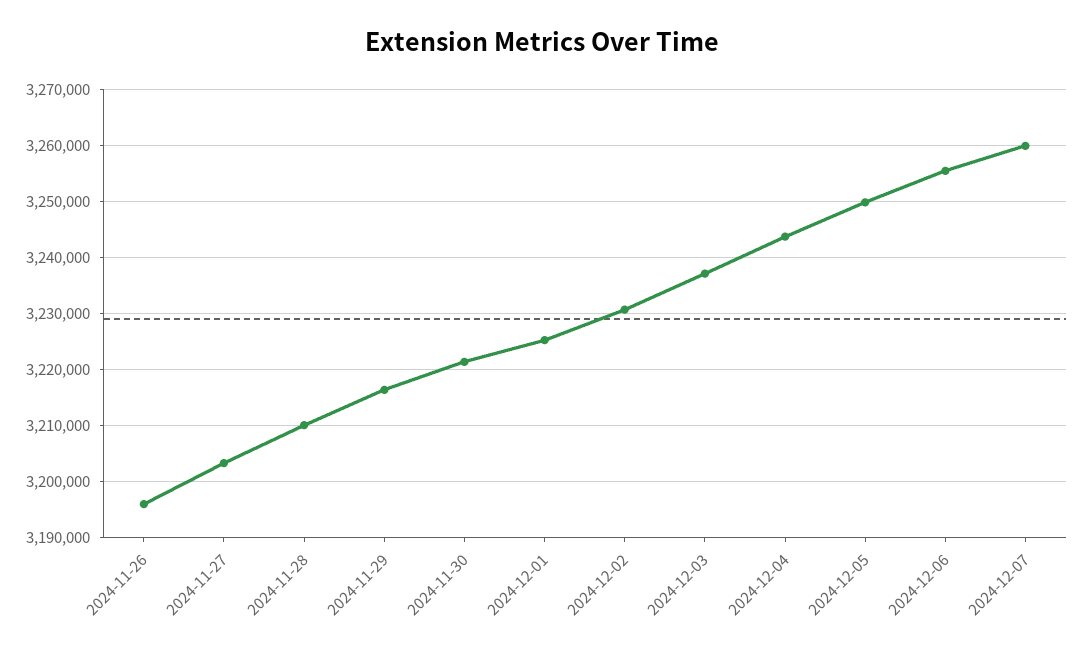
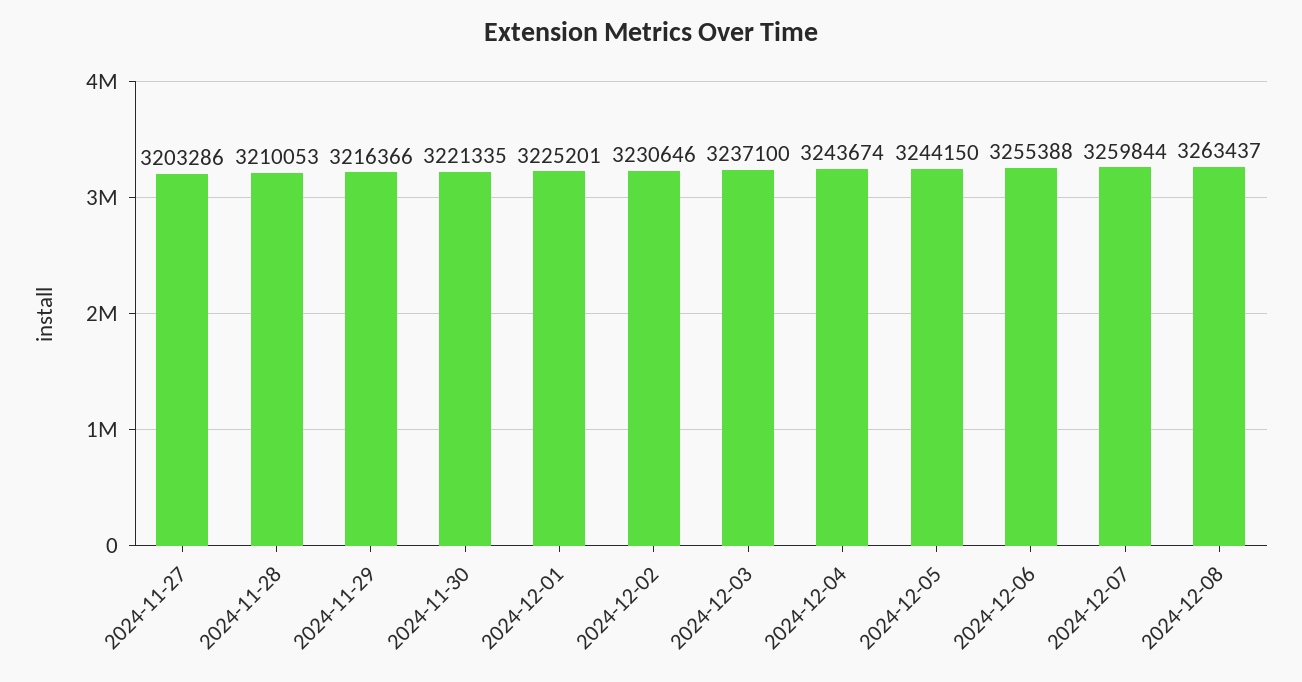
2024-11-26: 3196000 -> none
2024-12-05: 3250000 -> 3244150
2024-12-08: none -> 3263437

